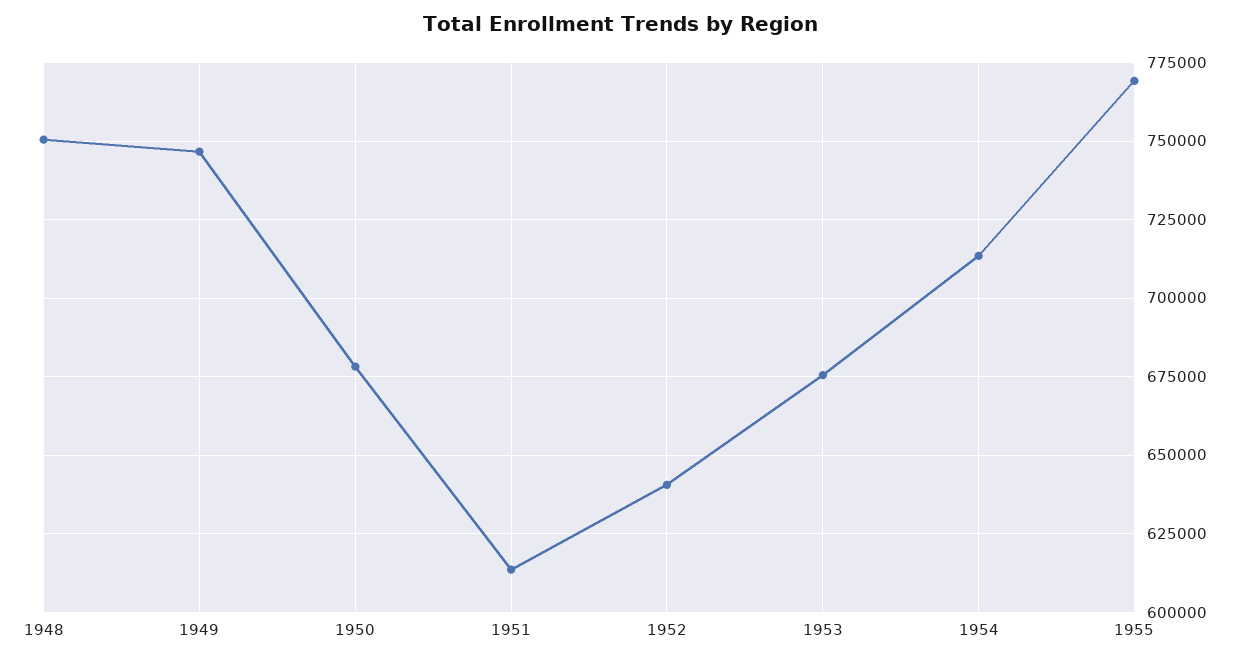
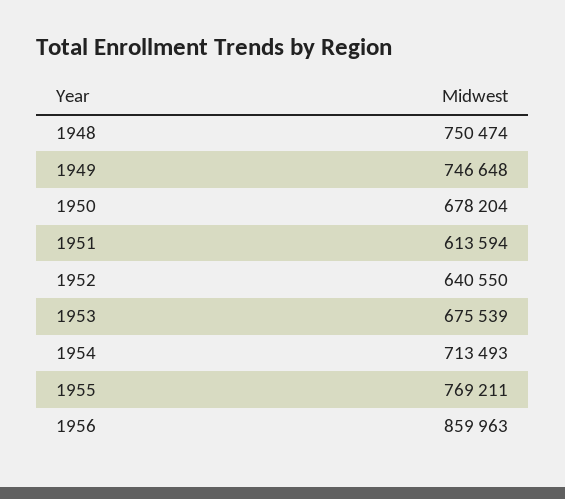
1956: none -> 859963

